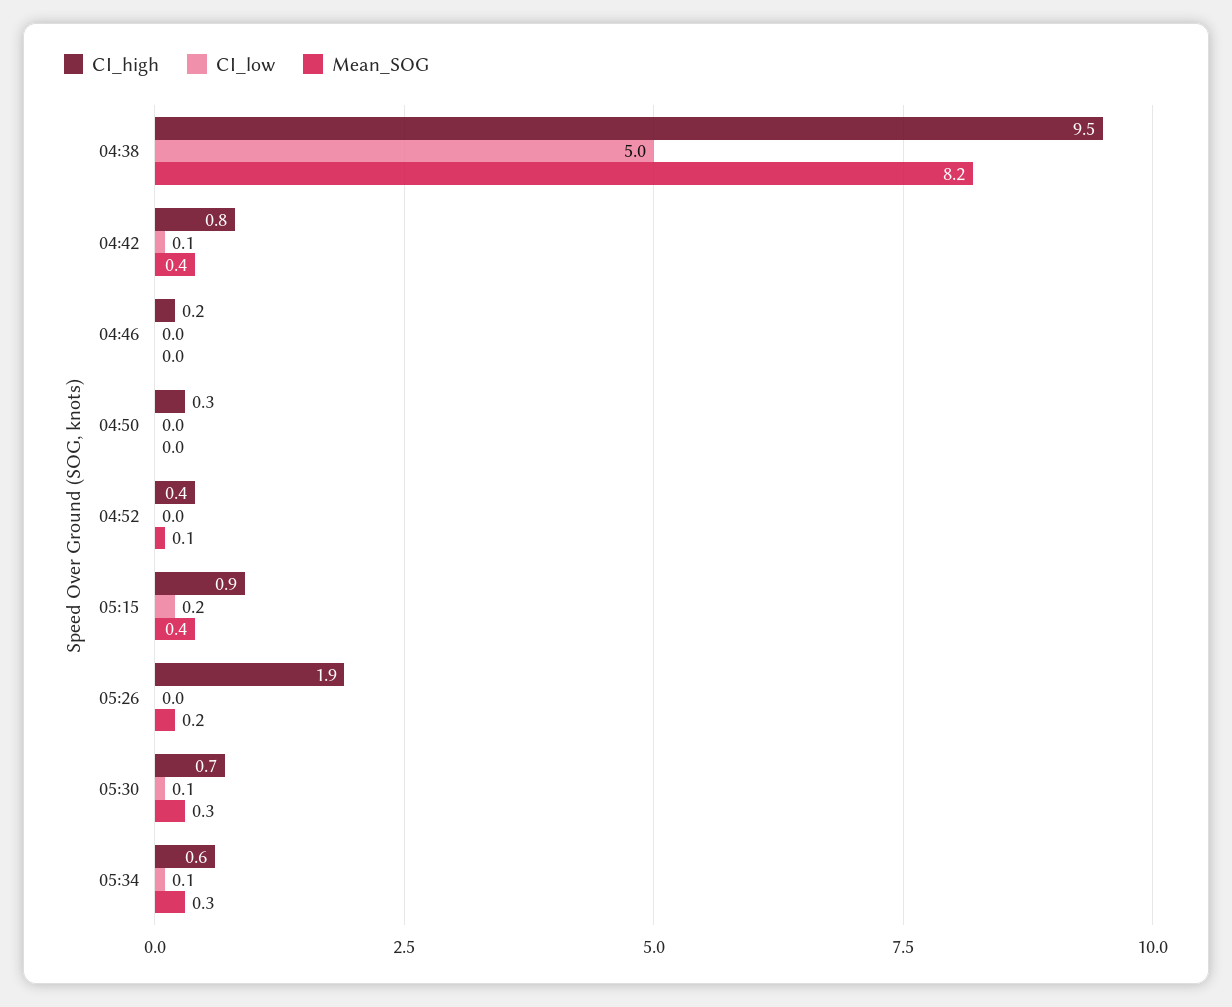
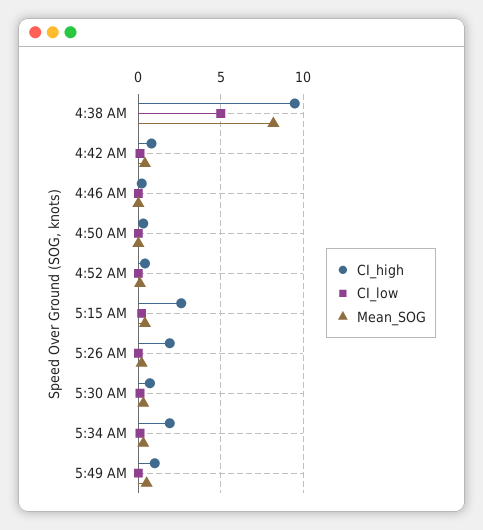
CI_high, 05:15: 0.9 -> 2.5
CI_high, 05:34: 0.6 -> 2
CI_high, 5:49 AM: none -> 1
CI_low, 5:49 AM: none -> 0
Mean_SOG, 5:49 AM: none -> 0.5

